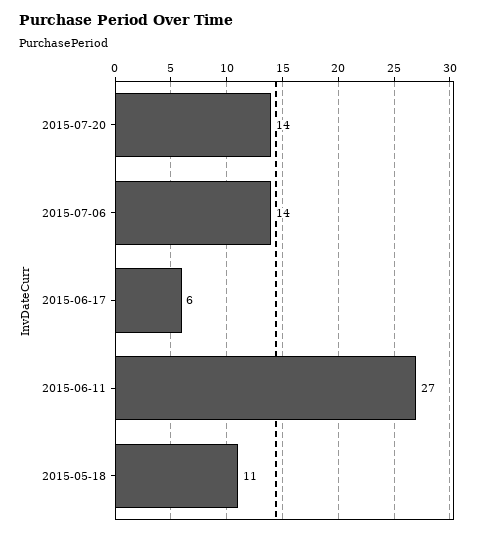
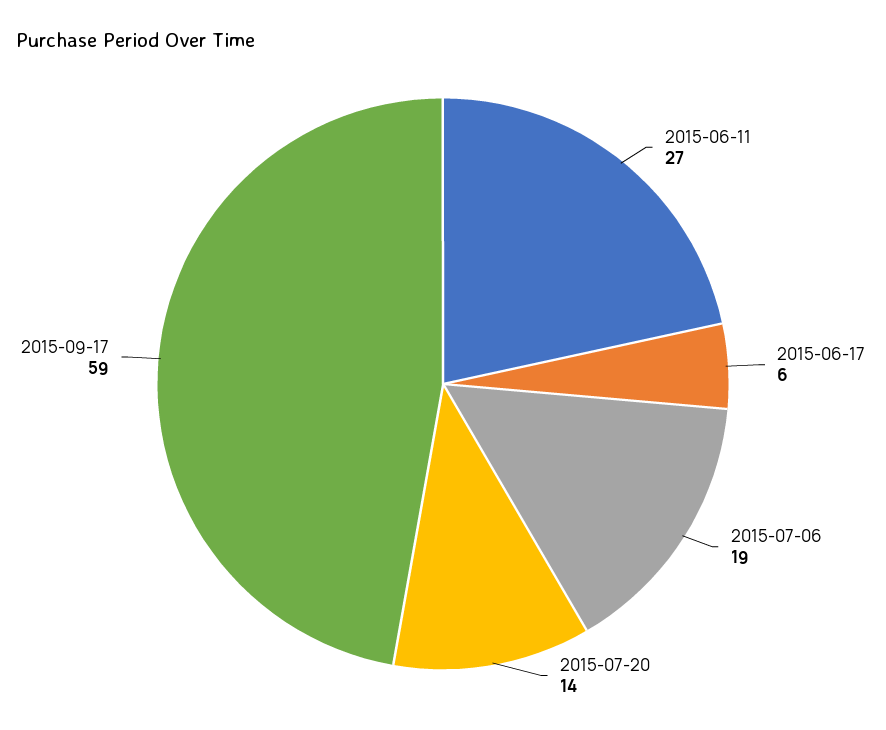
2015-07-06: 14 -> 19
2015-05-18: 11 -> none
2015-09-17: none -> 59

